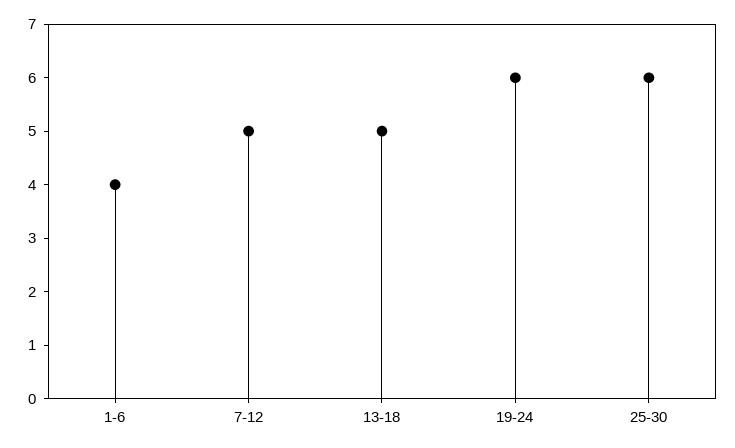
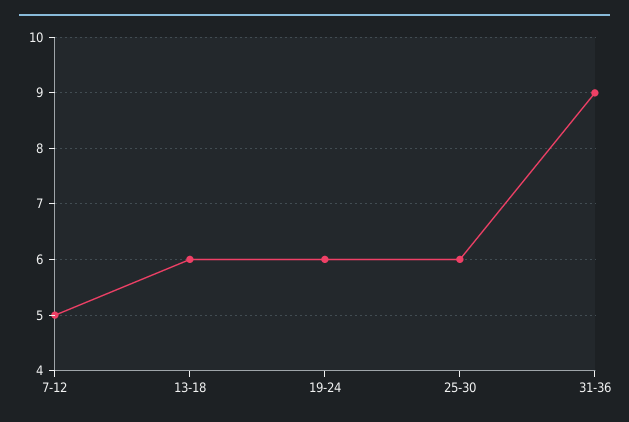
1-6: 4 -> none
13-18: 5 -> 6
31-36: none -> 9

